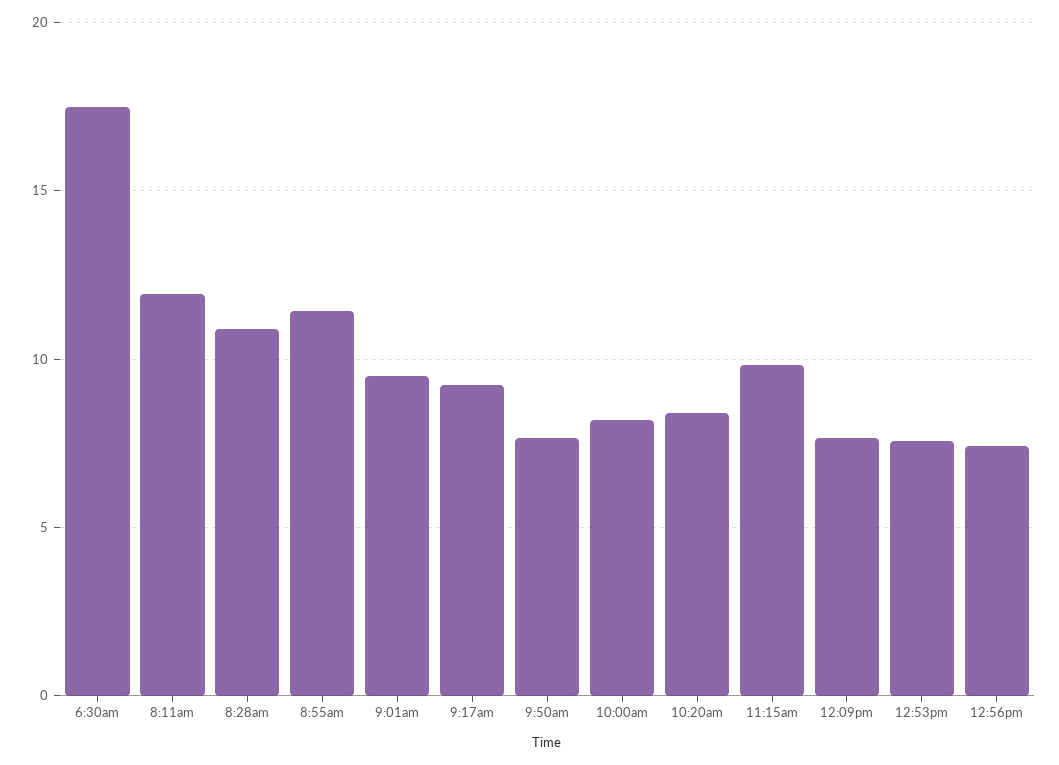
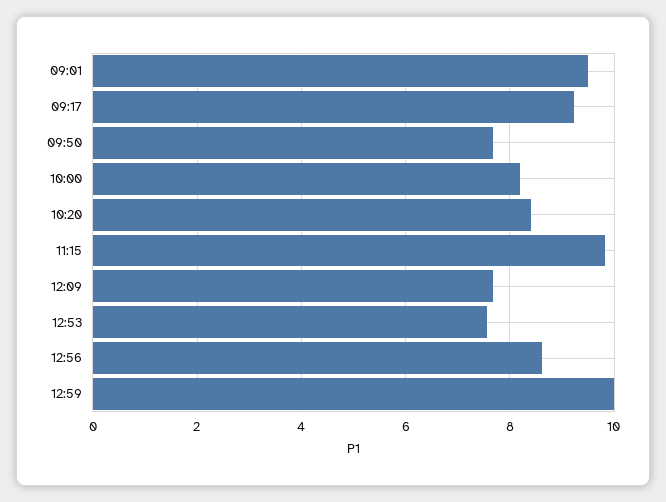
6:30am: 17.5 -> none
8:11am: 12 -> none
8:28am: 11 -> none
8:55am: 11.5 -> none
12:56pm: 7.5 -> 8.6
12:59: none -> 10

